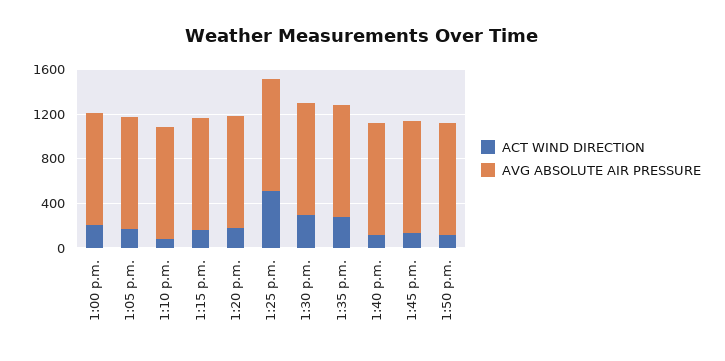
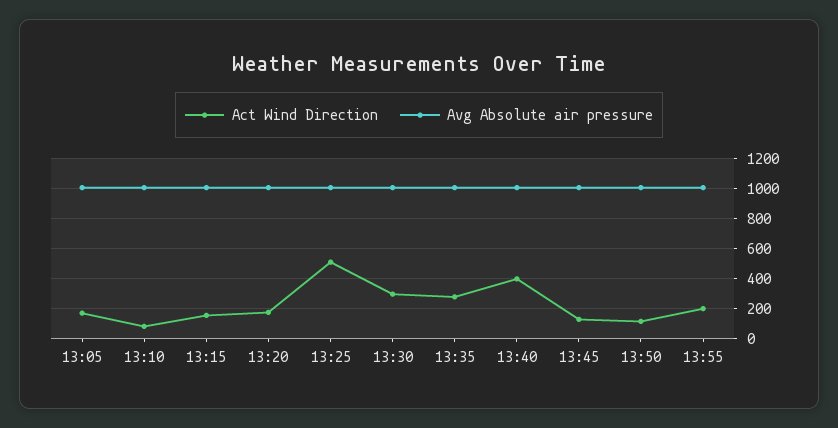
ACT WIND DIRECTION, 1:00 p.m.: 200 -> none
AVG ABSOLUTE AIR PRESSURE, 1:00 p.m.: 1000 -> none
ACT WIND DIRECTION, 1:40 p.m.: 100 -> 400
ACT WIND DIRECTION, 13:55: none -> 200
AVG ABSOLUTE AIR PRESSURE, 13:55: none -> 1000

